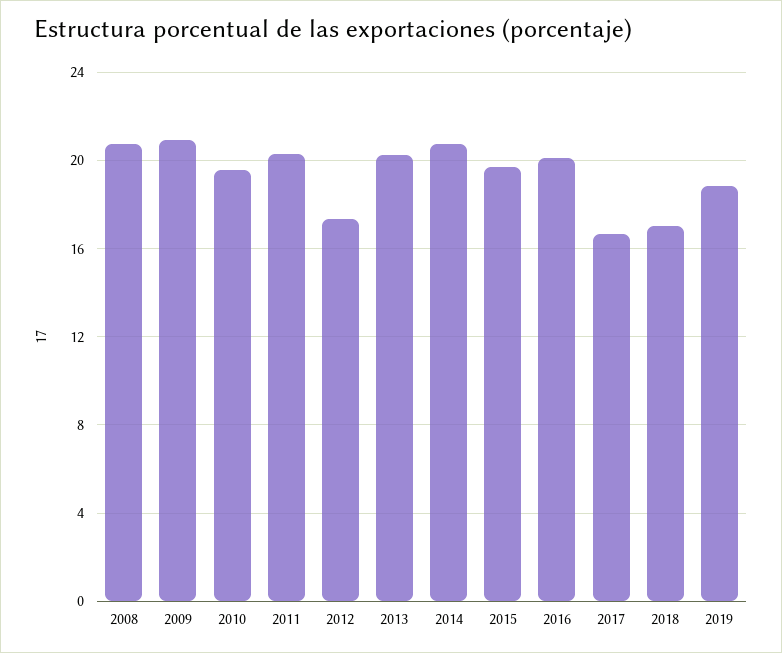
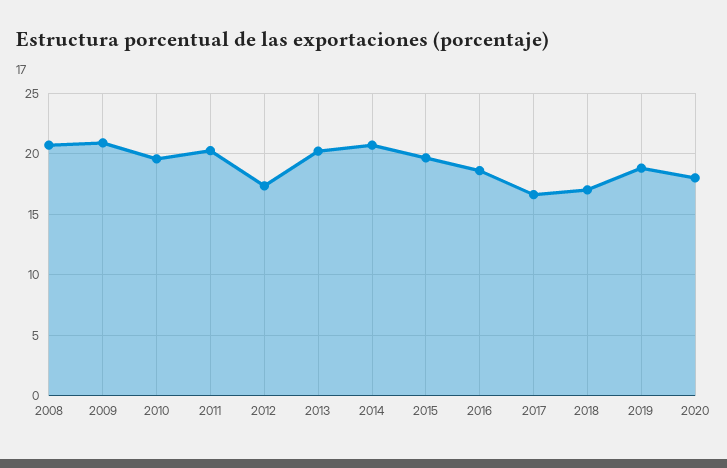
2016: 20 -> 18.5
2020: none -> 18

